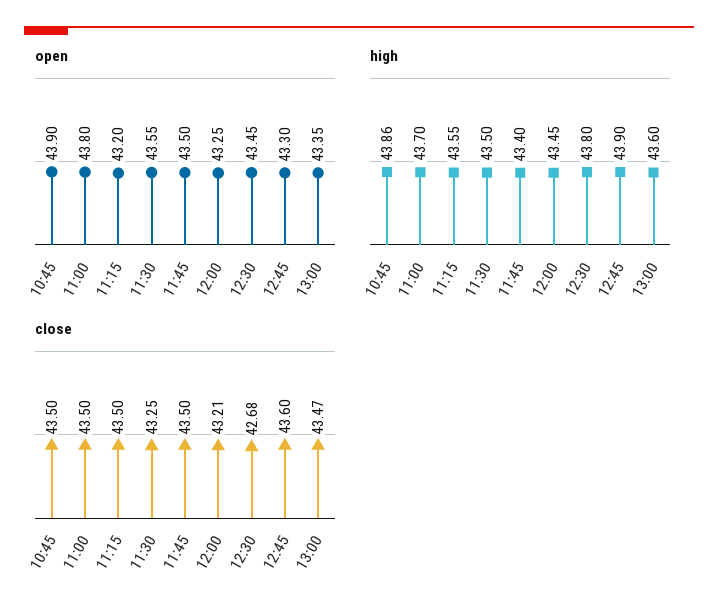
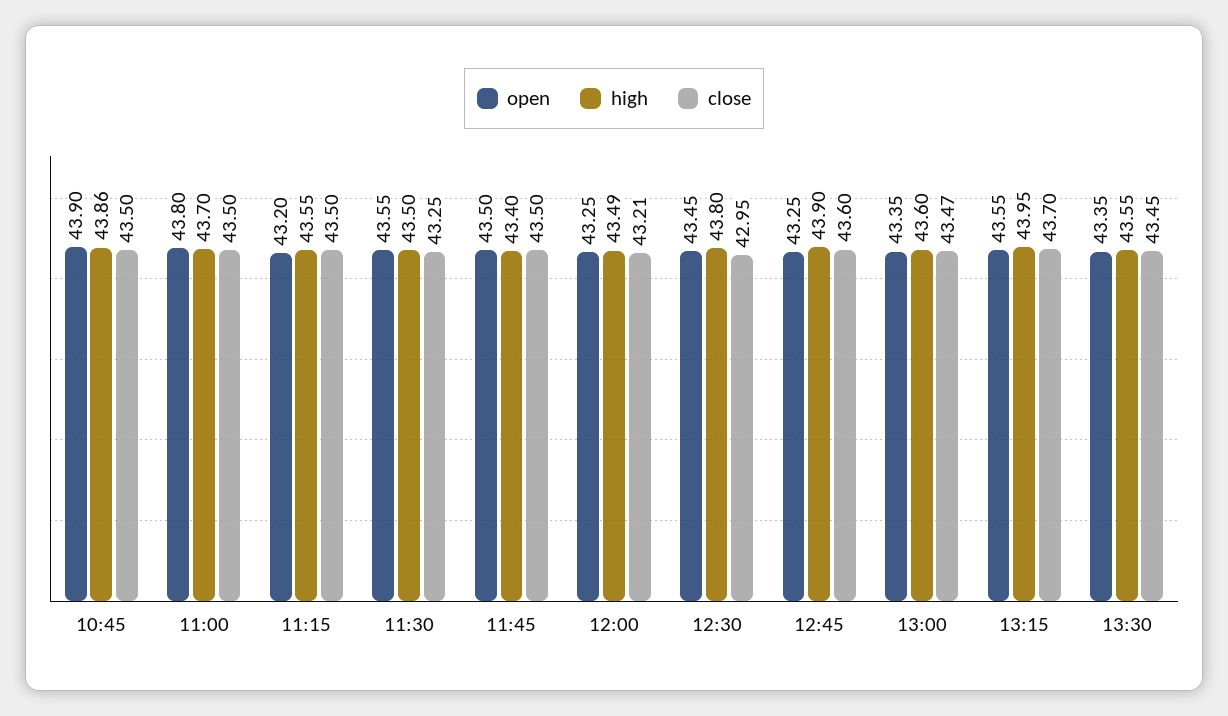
open, 12:45: 43.3 -> 43.25
high, 12:00: 43.45 -> 43.49
close, 12:30: 42.68 -> 42.95
open, 13:15: none -> 43.55
high, 13:15: none -> 43.95
close, 13:15: none -> 43.7
open, 13:30: none -> 43.35
high, 13:30: none -> 43.55
close, 13:30: none -> 43.45

